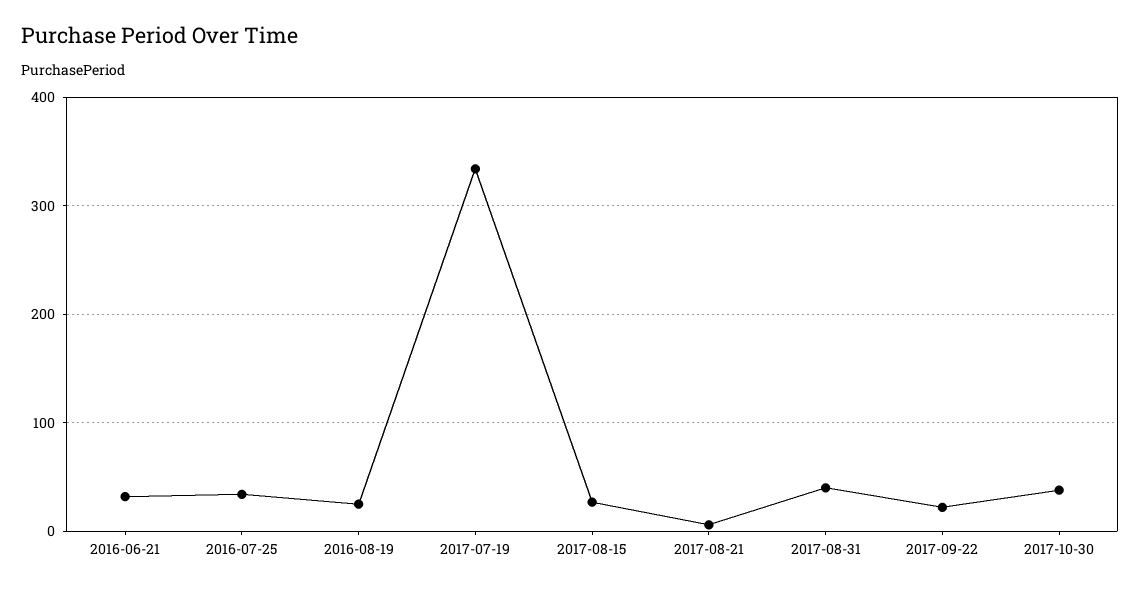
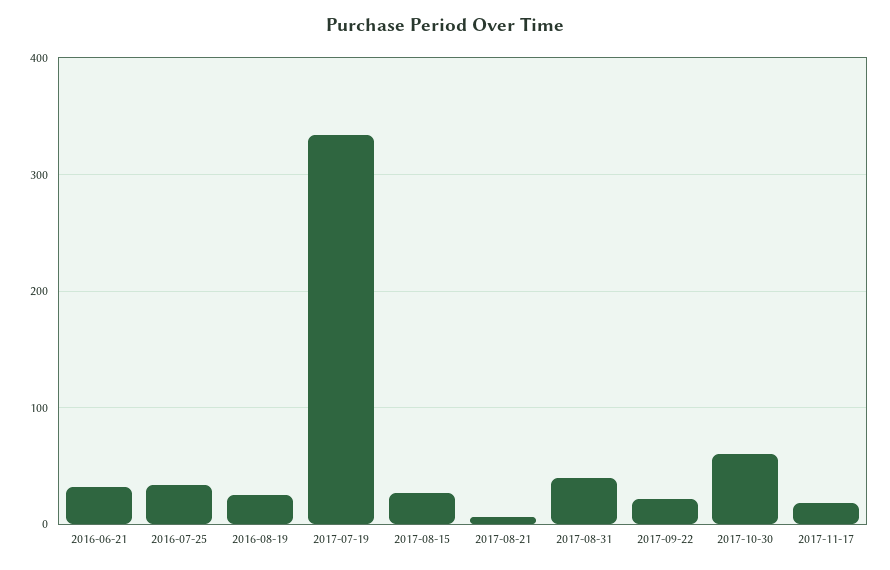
2017-10-30: 40 -> 60
2017-11-17: none -> 20

